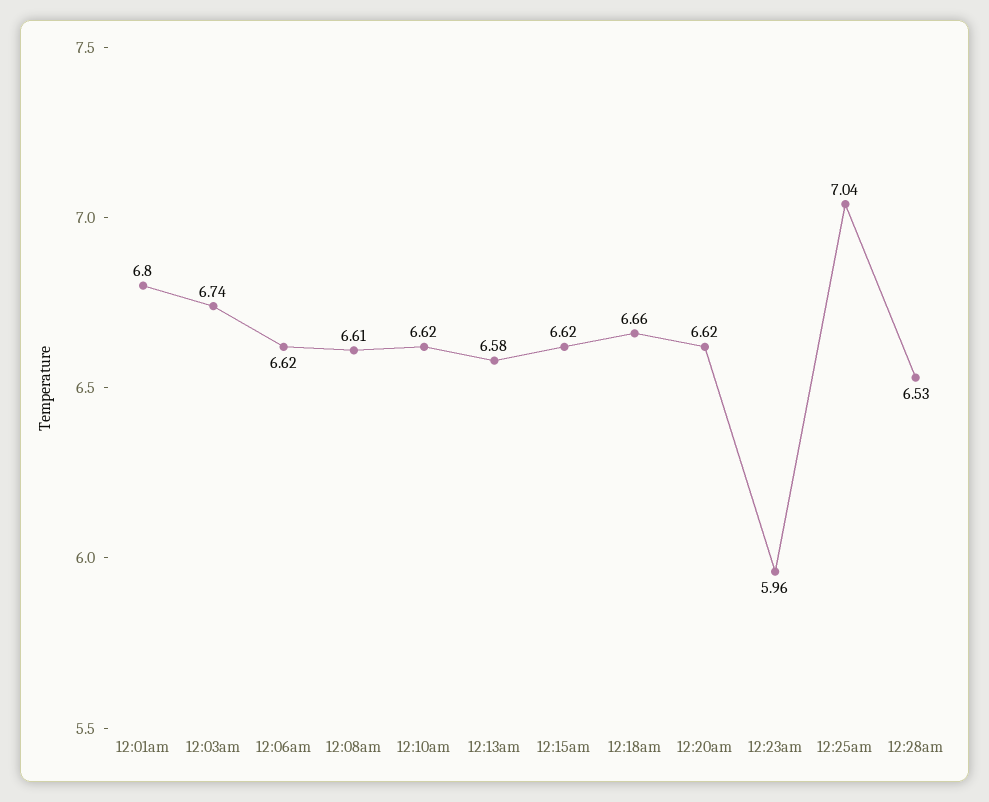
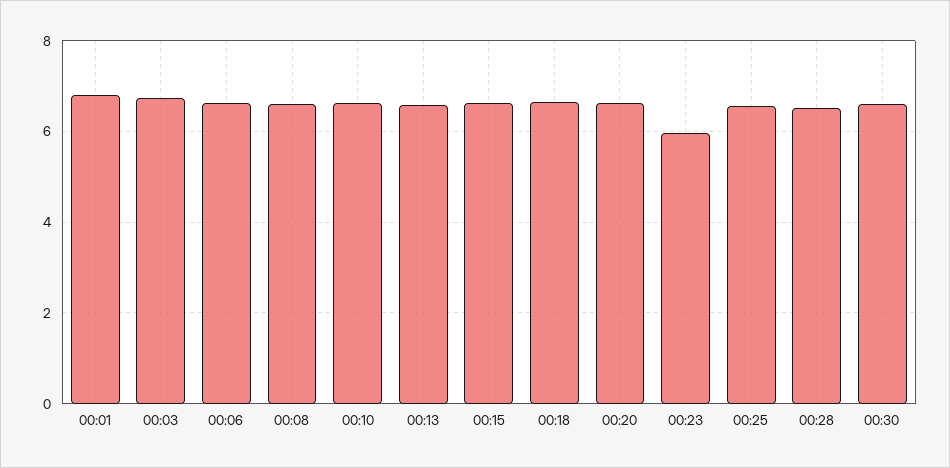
12:25am: 7.04 -> 6.6
00:30: none -> 6.6

